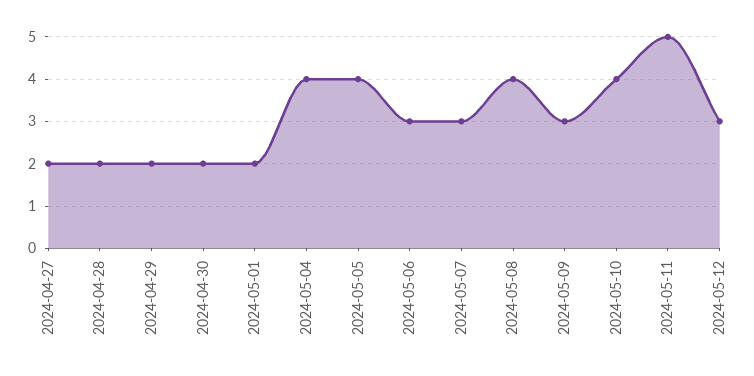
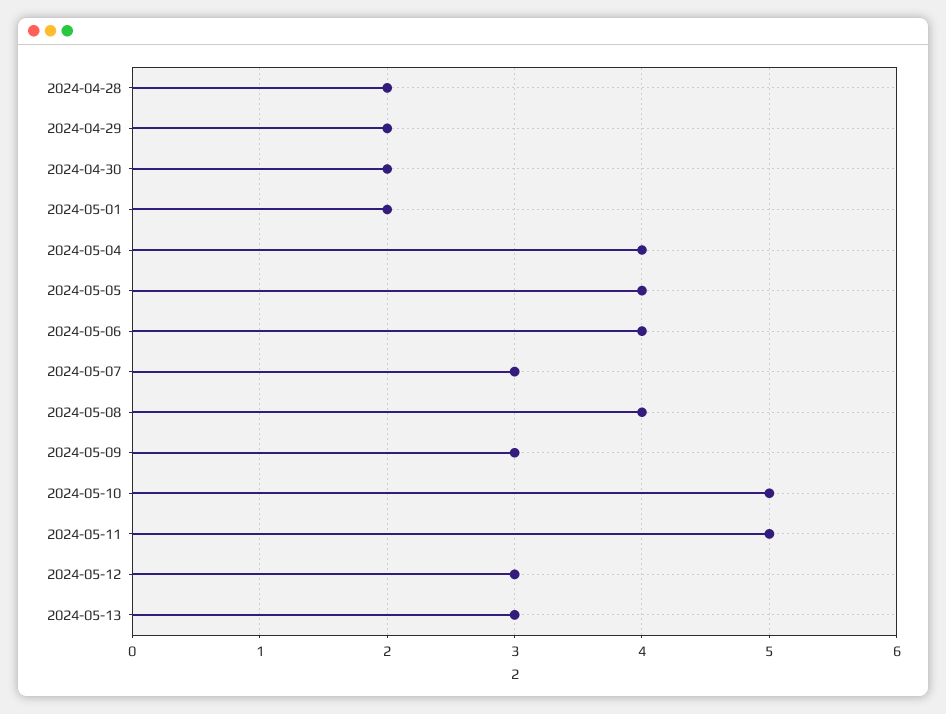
2024-04-27: 2 -> none
2024-05-06: 3 -> 4
2024-05-10: 4 -> 5
2024-05-13: none -> 3

